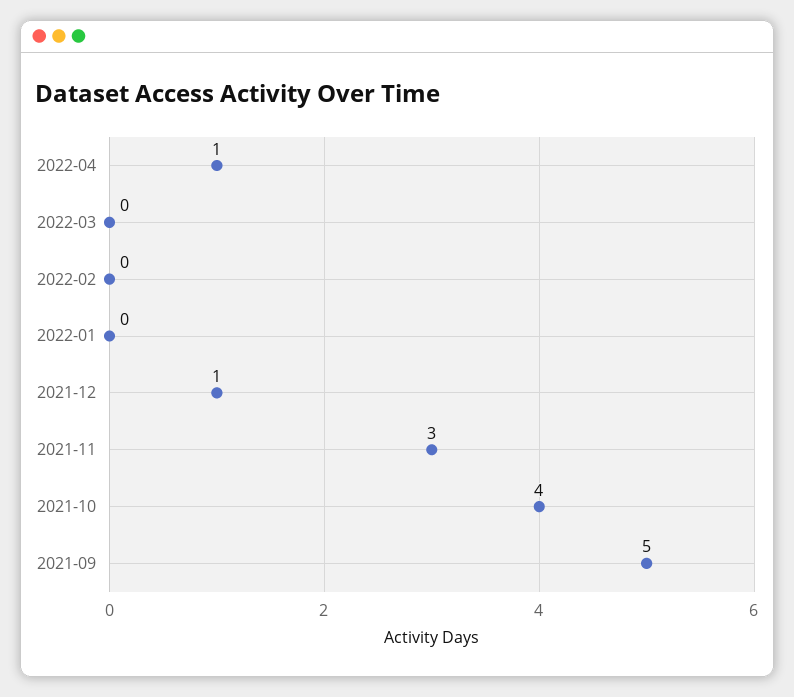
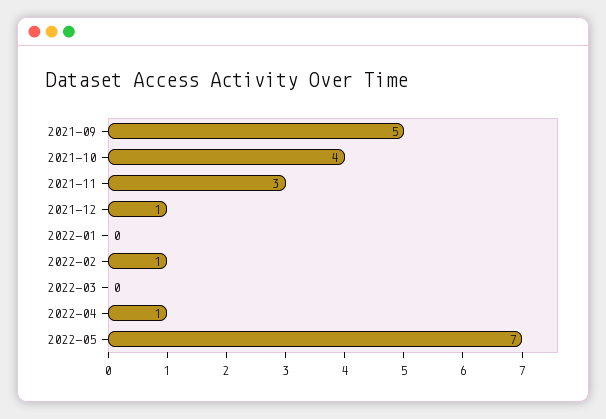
2022-02: 0 -> 1
2022-05: none -> 7

